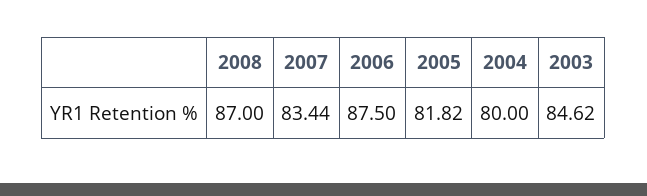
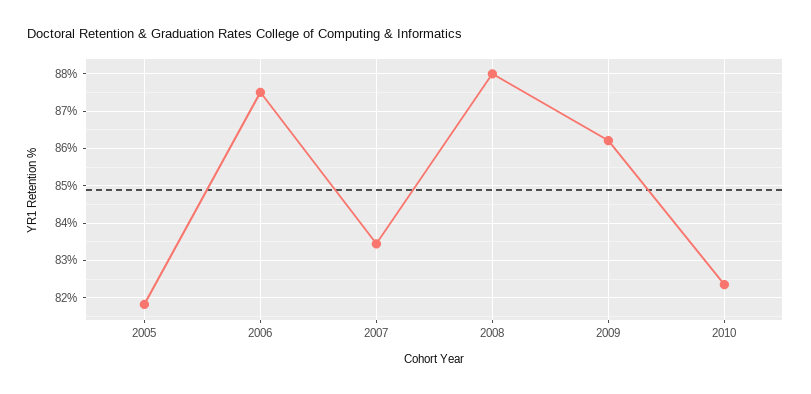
2008: 87 -> 88
2004: 80 -> none
2003: 84.62 -> none
2009: none -> 86.2
2010: none -> 82.4

